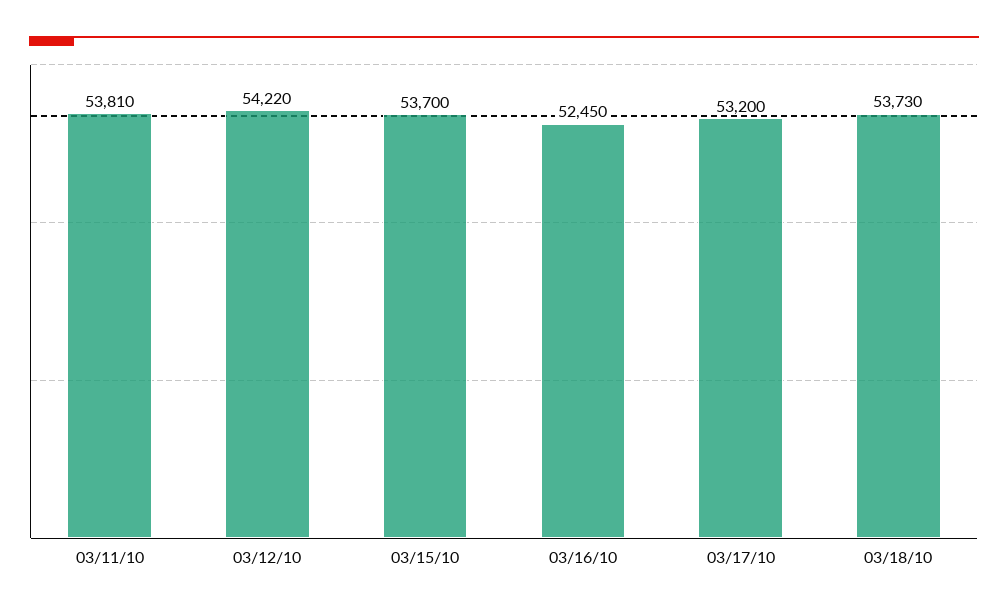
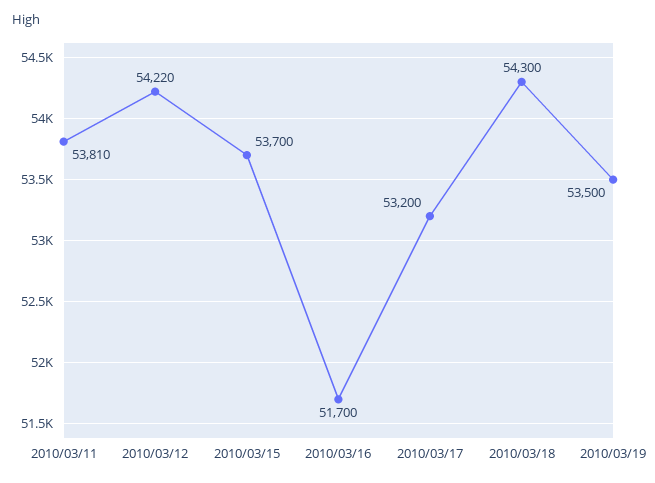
03/16/10: 52450 -> 51700
03/18/10: 53730 -> 54300
2010/03/19: none -> 53500

